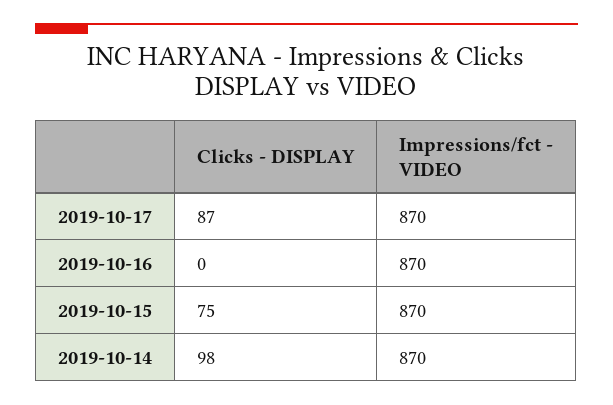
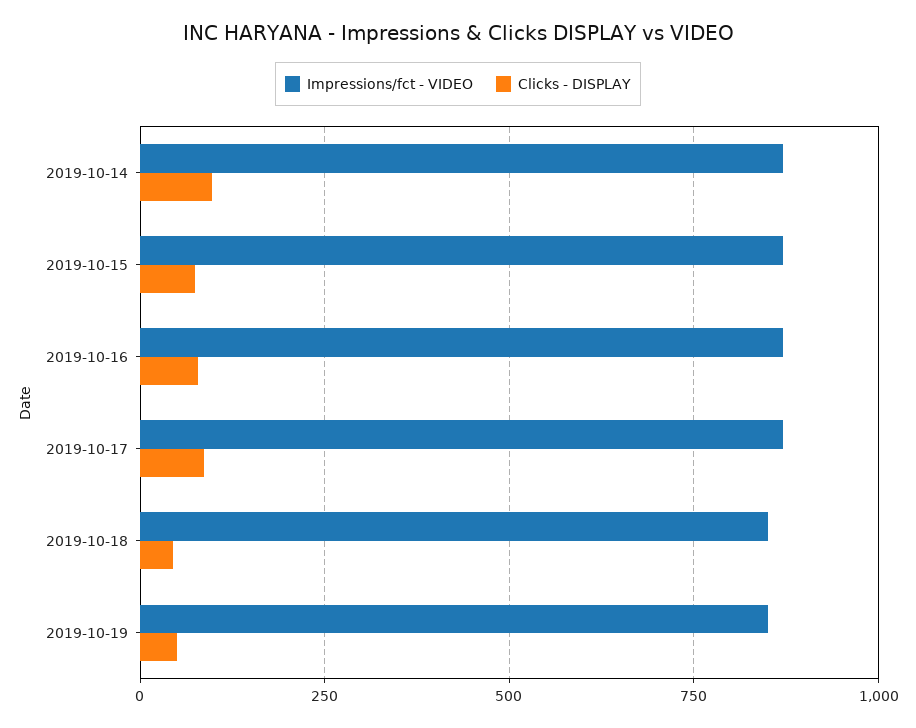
Clicks - DISPLAY, 2019-10-16: 0 -> 75
Impressions/fct - VIDEO, 2019-10-18: none -> 850
Clicks - DISPLAY, 2019-10-18: none -> 50
Impressions/fct - VIDEO, 2019-10-19: none -> 850
Clicks - DISPLAY, 2019-10-19: none -> 50

